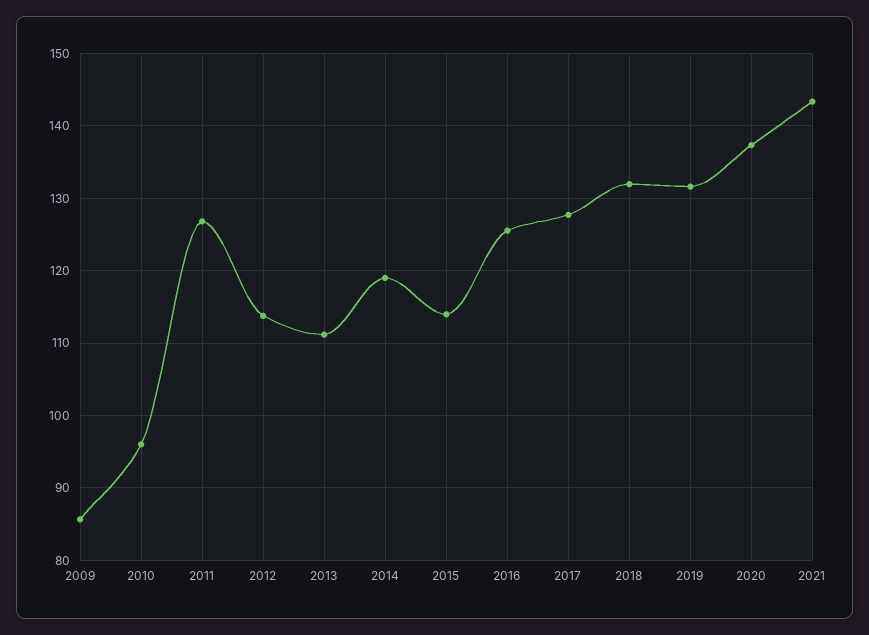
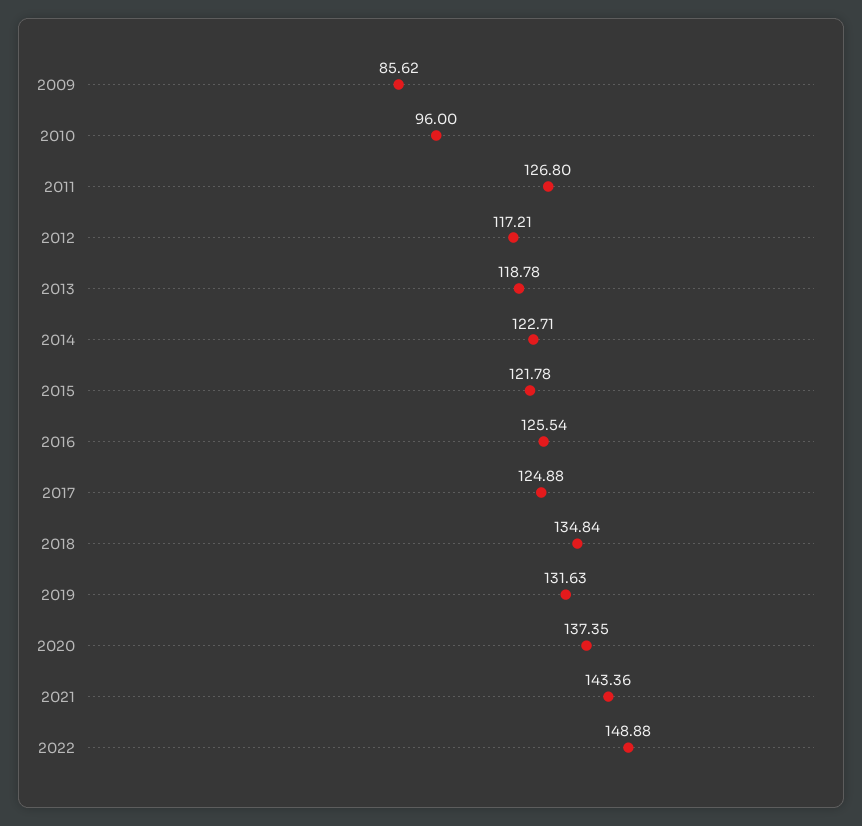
2012: 114 -> 117.21
2013: 111 -> 118.78
2014: 119 -> 122.71
2015: 114 -> 121.78
2017: 128 -> 124.88
2018: 132 -> 134.84
2022: none -> 148.88

